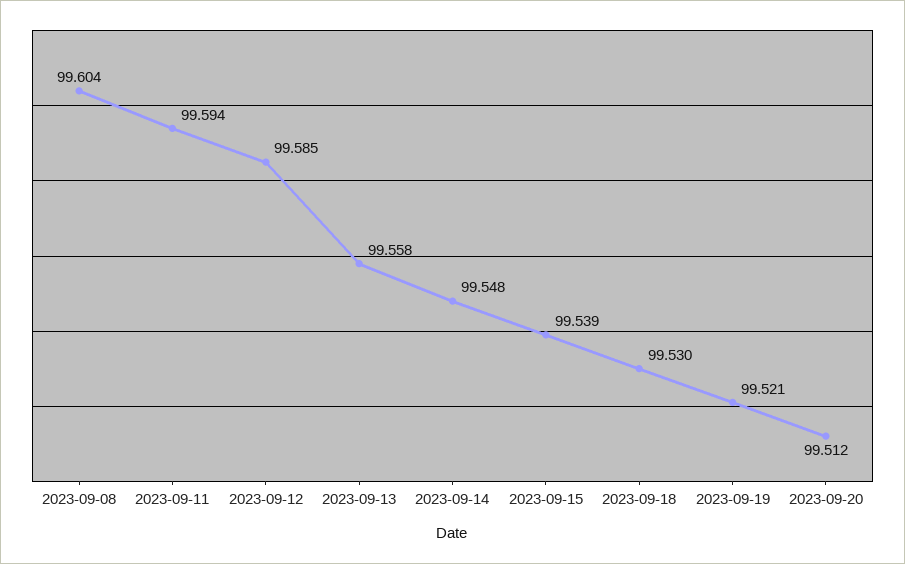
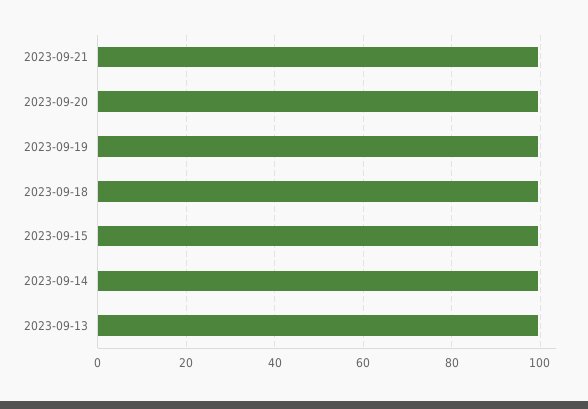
2023-09-08: 99.604 -> none
2023-09-11: 99.594 -> none
2023-09-12: 99.585 -> none
2023-09-21: none -> 100

